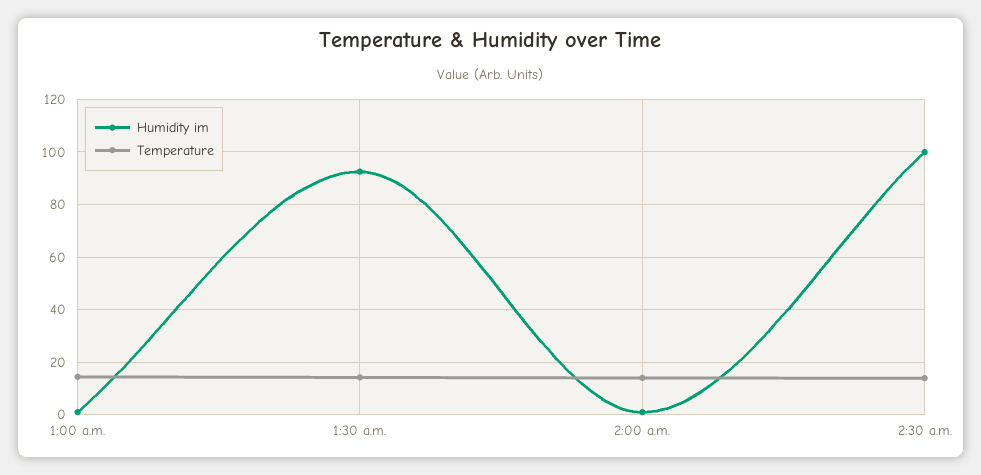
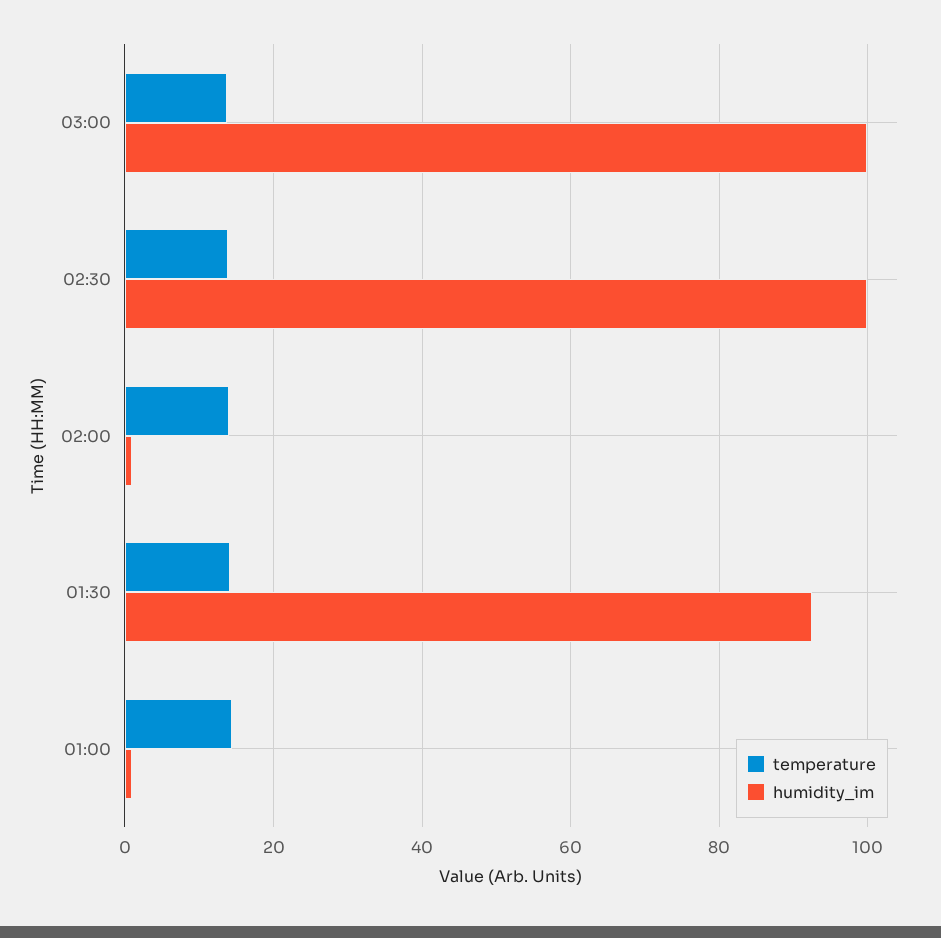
Temperature, 03:00: none -> 14
Humidity im, 03:00: none -> 100

